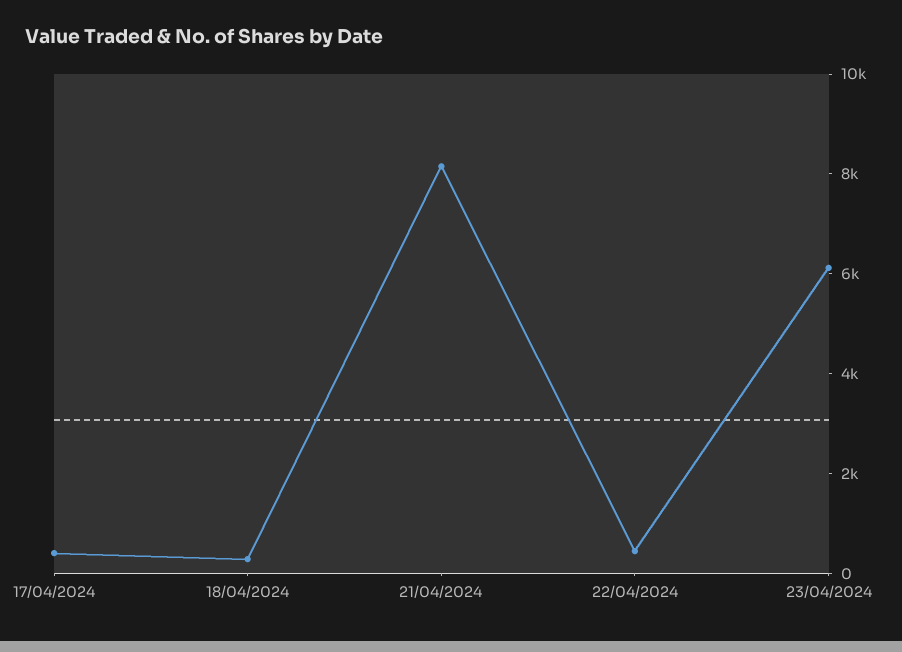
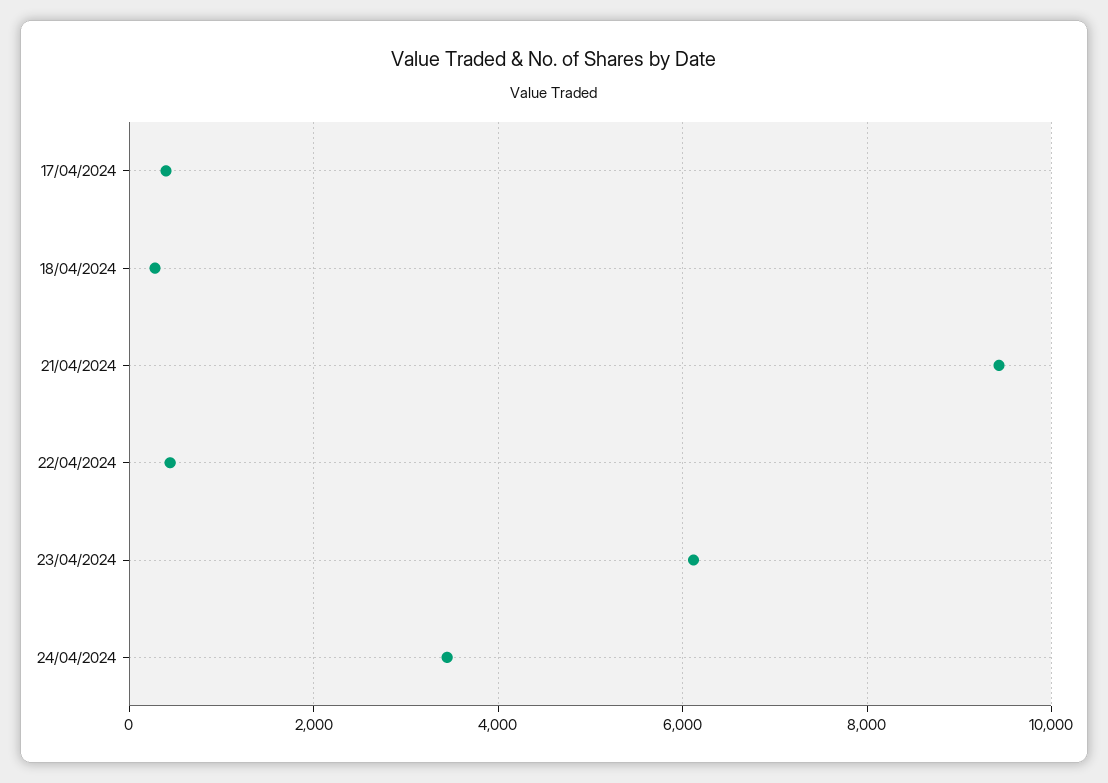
21/04/2024: 8000 -> 9400
24/04/2024: none -> 3400

